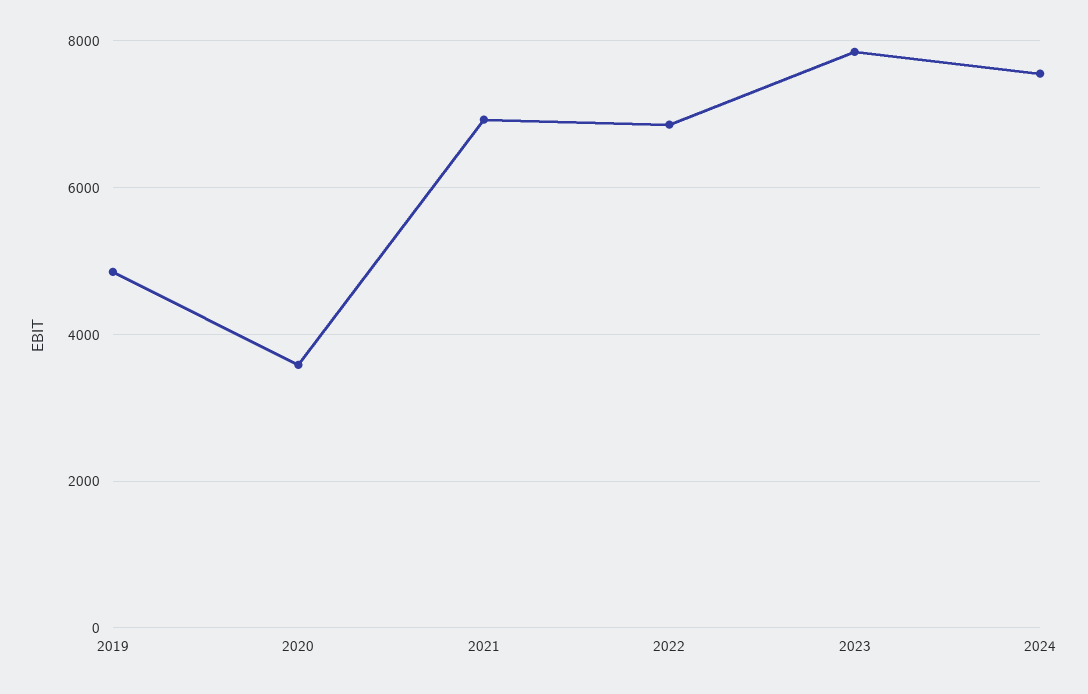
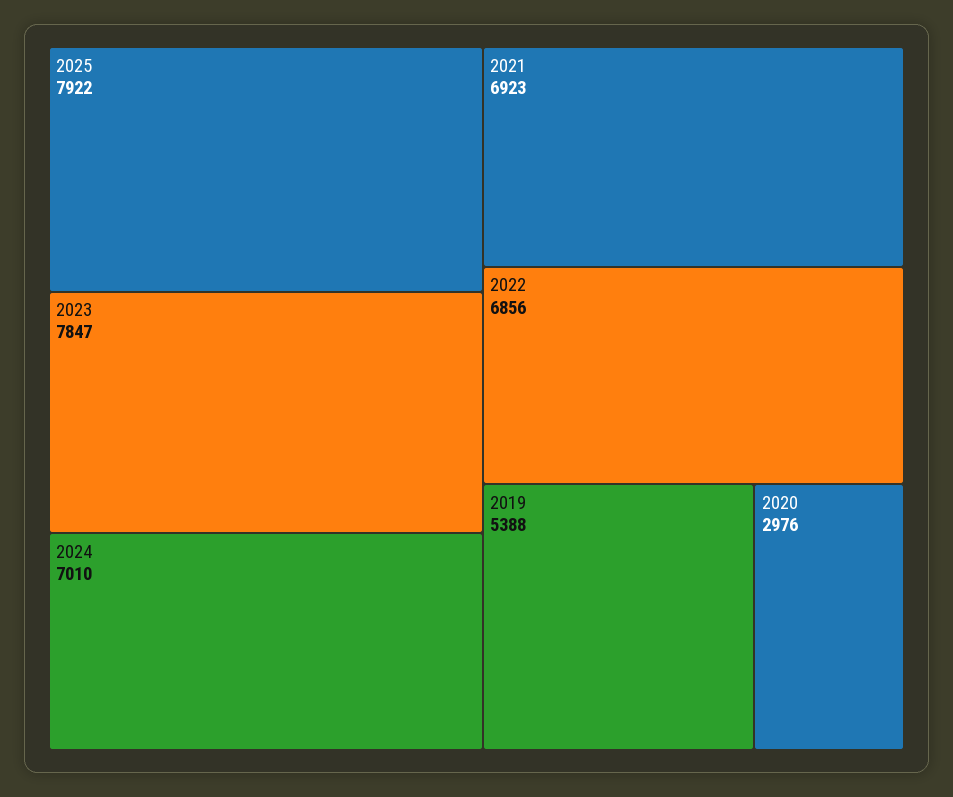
2019: 4800 -> 5388
2020: 3600 -> 2976
2024: 7600 -> 7010
2025: none -> 7922

